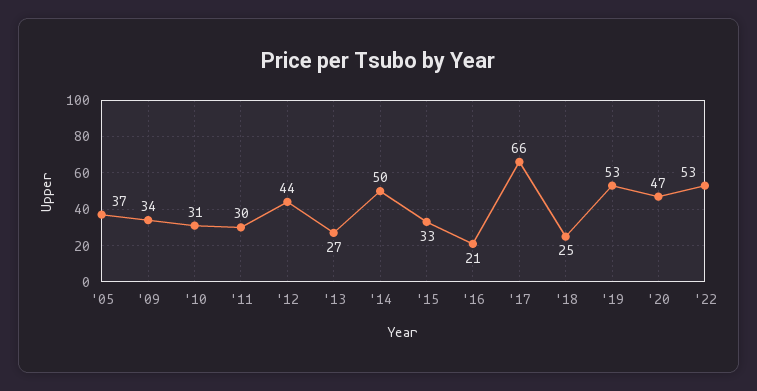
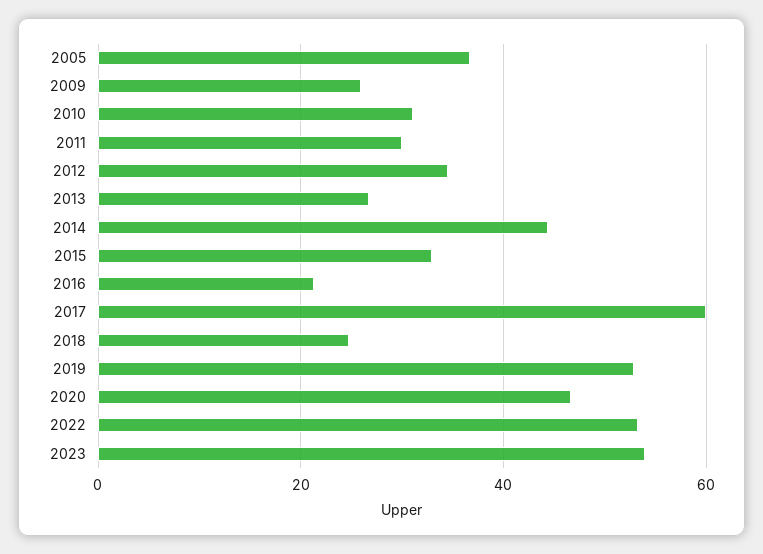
'09: 34 -> 26
'12: 44 -> 34
'14: 50 -> 44
'17: 66 -> 60
2023: none -> 54

